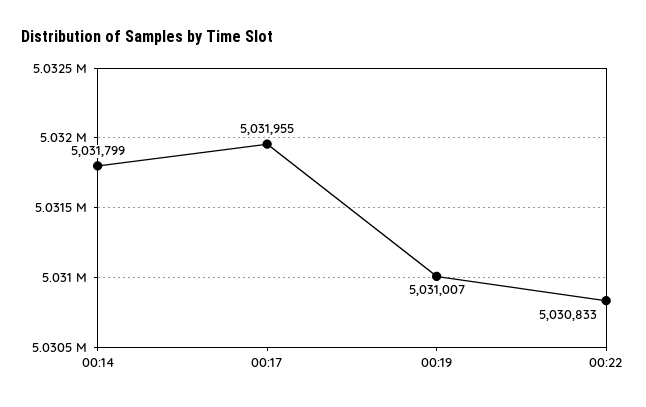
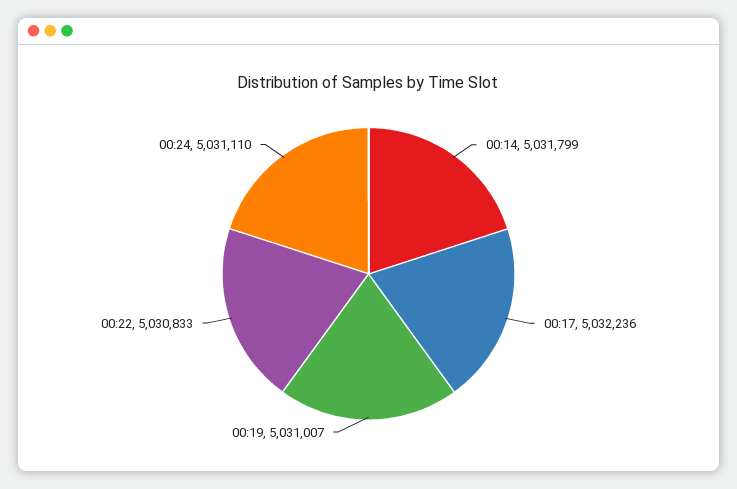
00:17: 5031955 -> 5032236
00:24: none -> 5031110

